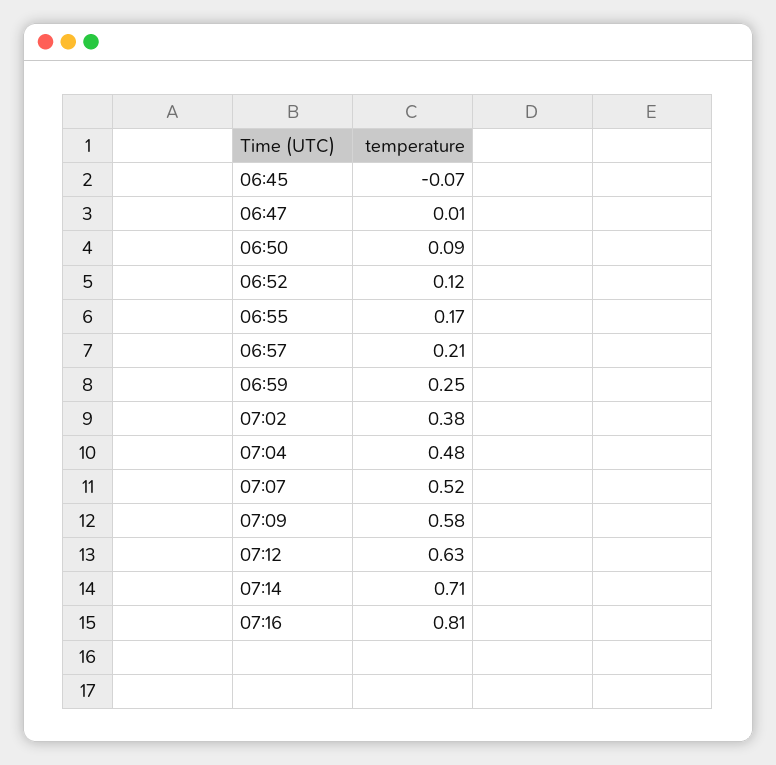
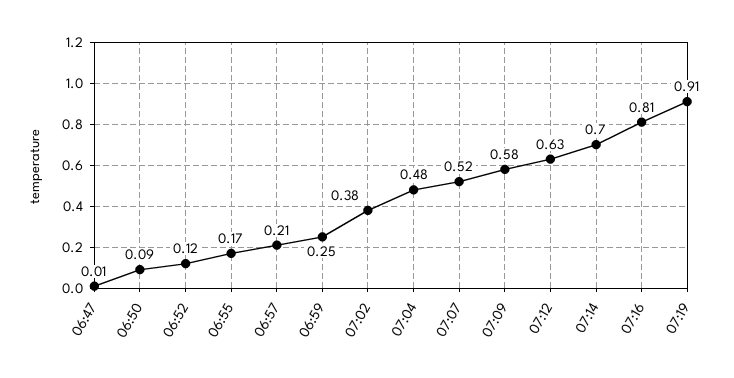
06:45: -0.07 -> none
07:14: 0.71 -> 0.7
07:19: none -> 0.91

